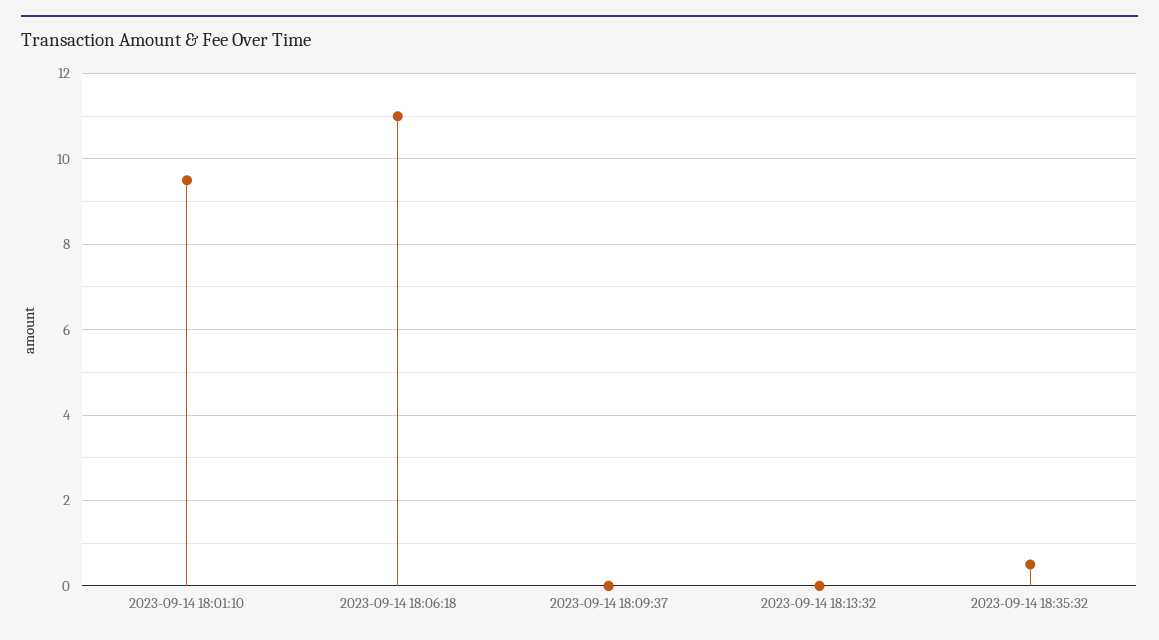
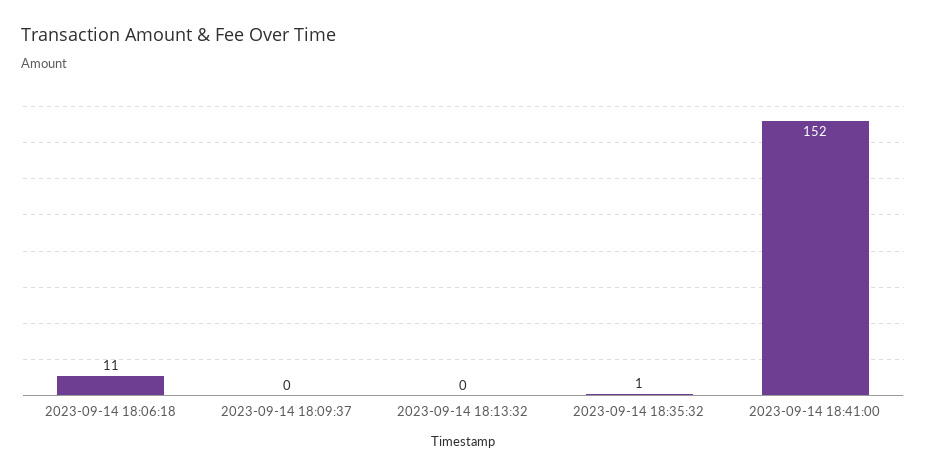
2023-09-14 18:01:10: 9.5 -> none
2023-09-14 18:41:00: none -> 152

